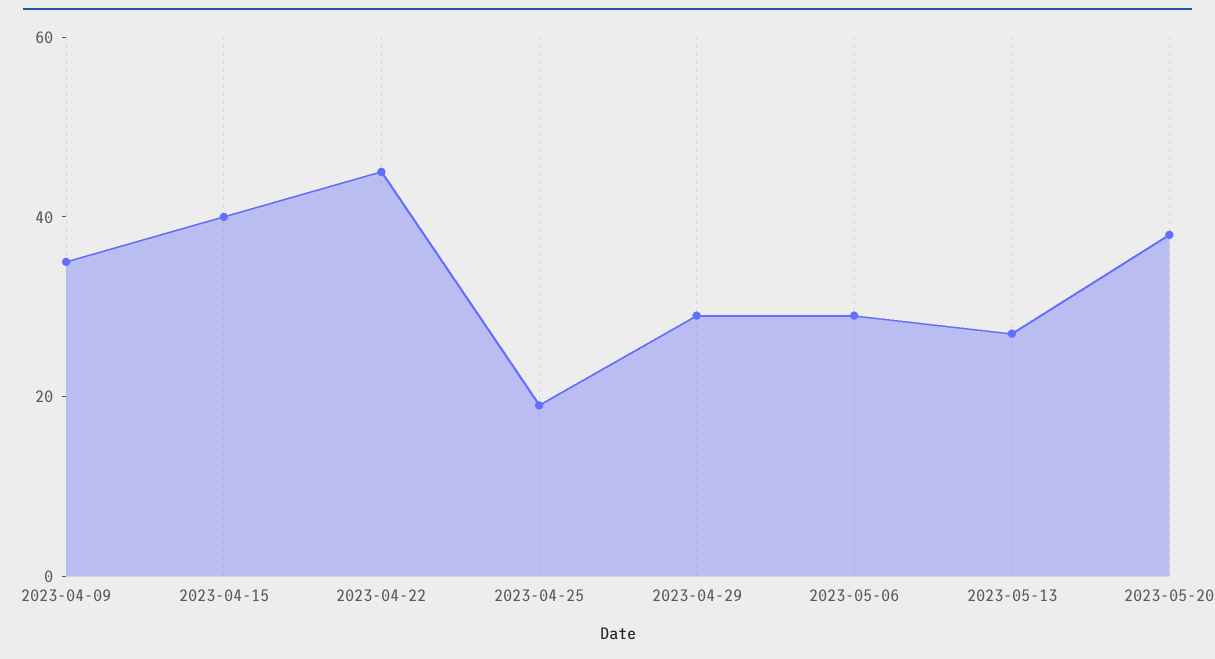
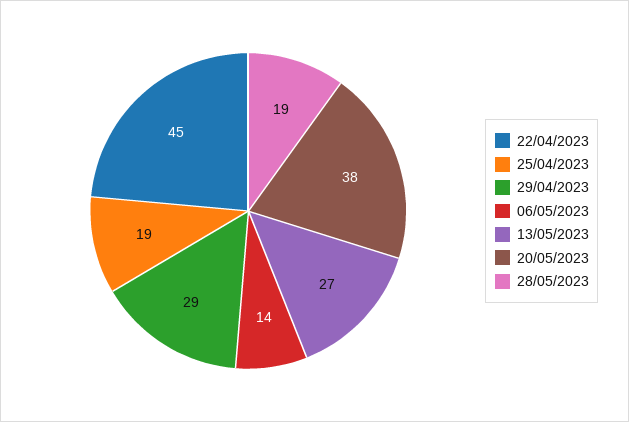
2023-04-09: 35 -> none
2023-04-15: 40 -> none
2023-05-06: 30 -> 14
28/05/2023: none -> 19

